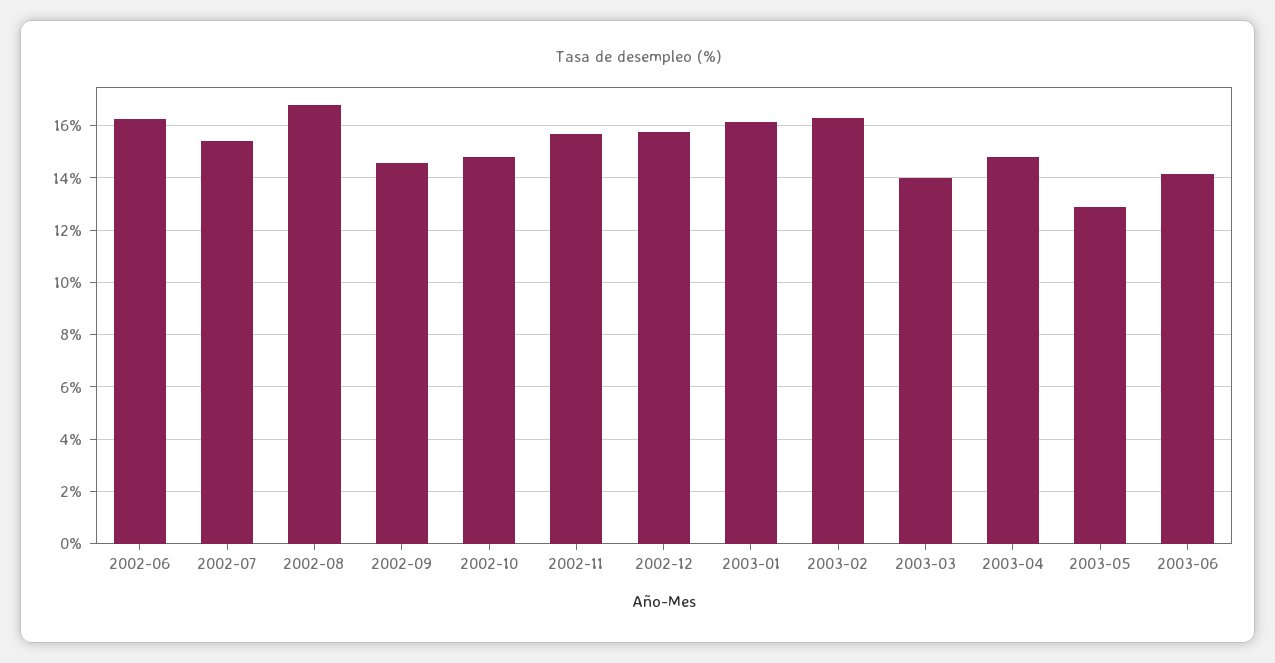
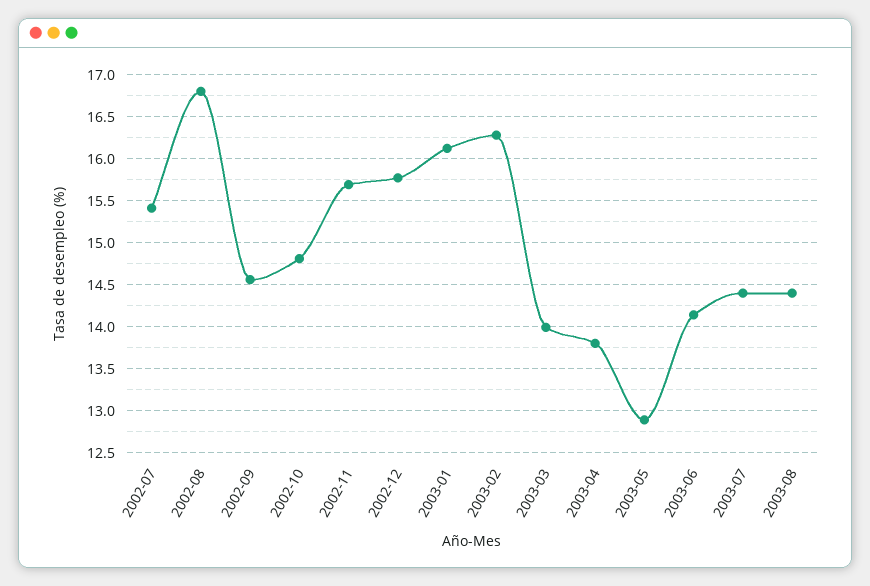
2002-06: 16.25 -> none
2003-04: 14.75 -> 13.8
2003-07: none -> 14.4
2003-08: none -> 14.4

